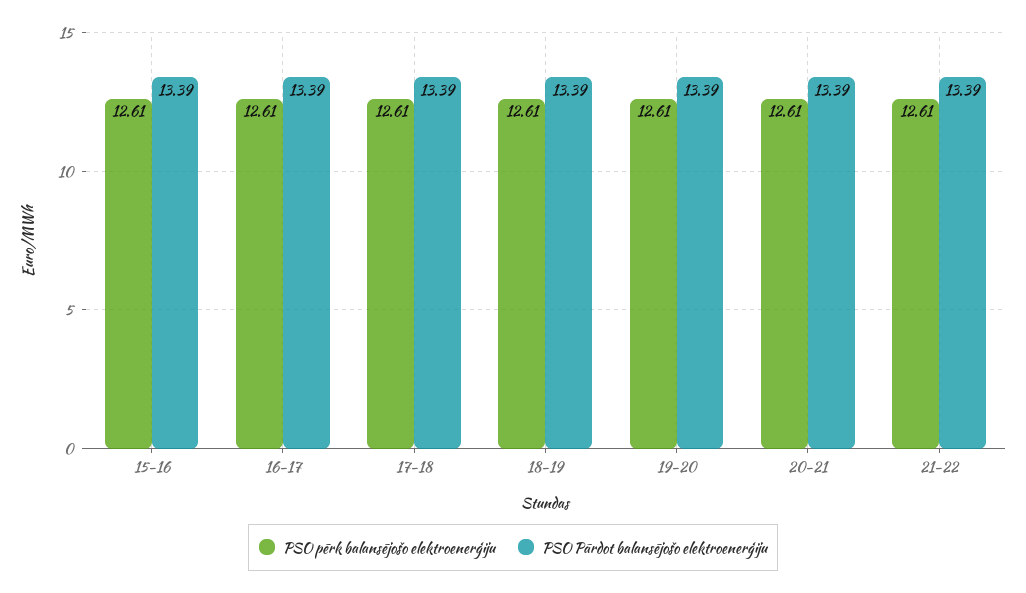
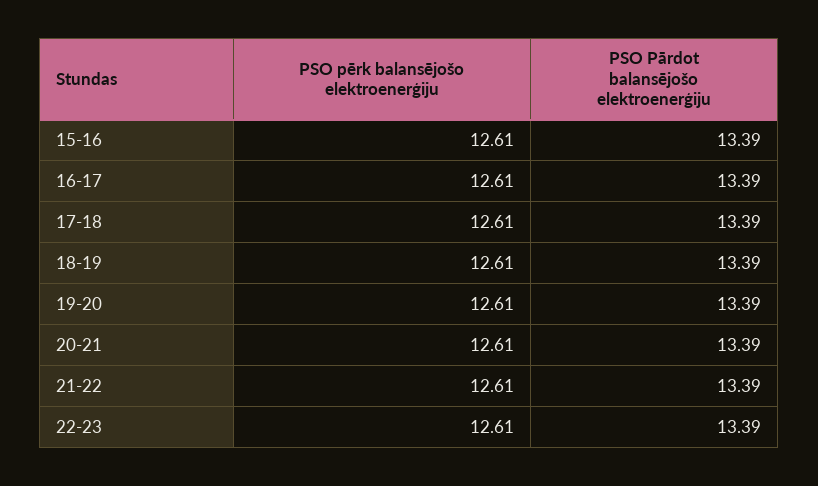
PSO pērk balansējošo elektroenerģiju, 22-23: none -> 12.61
PSO Pārdot balansējošo elektroenerģiju, 22-23: none -> 13.39

